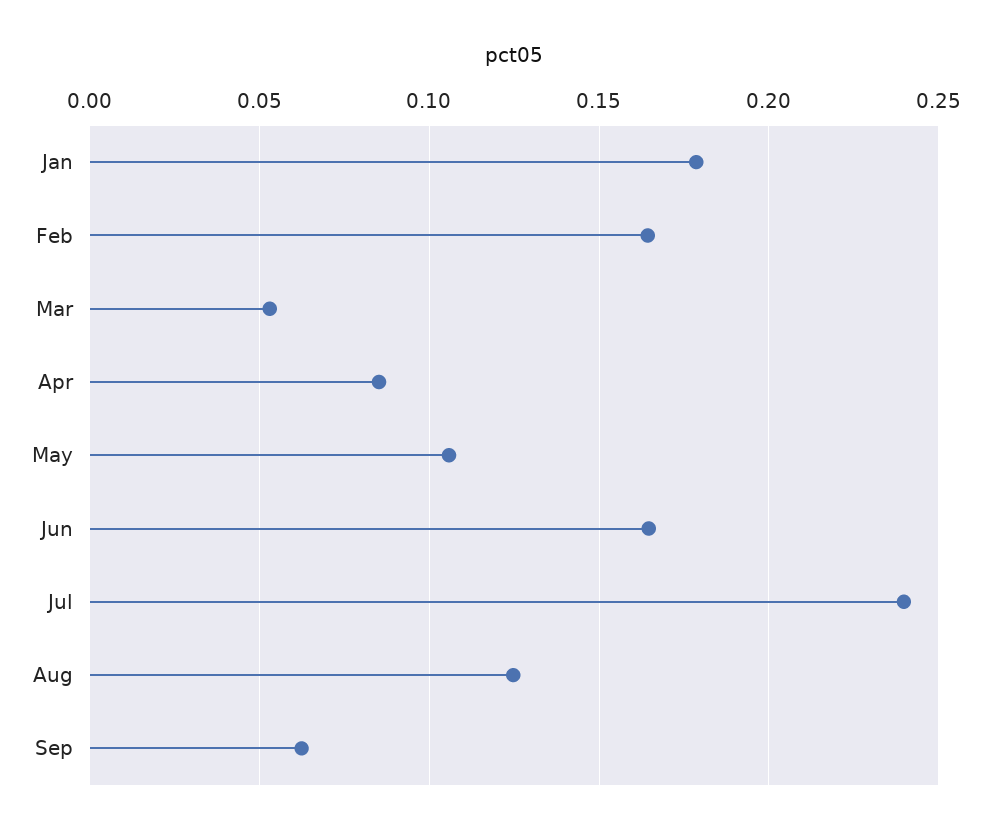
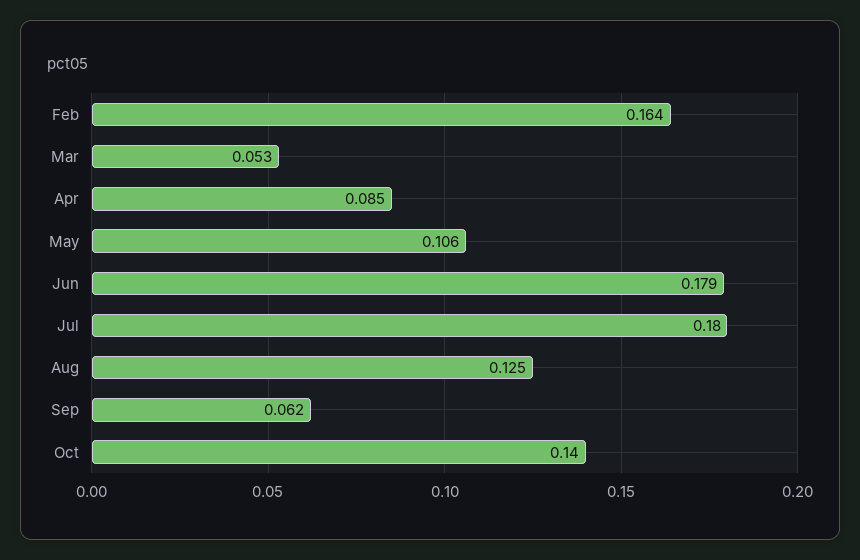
Jan: 0.18 -> none
Jun: 0.165 -> 0.179
Jul: 0.24 -> 0.18
Oct: none -> 0.14

